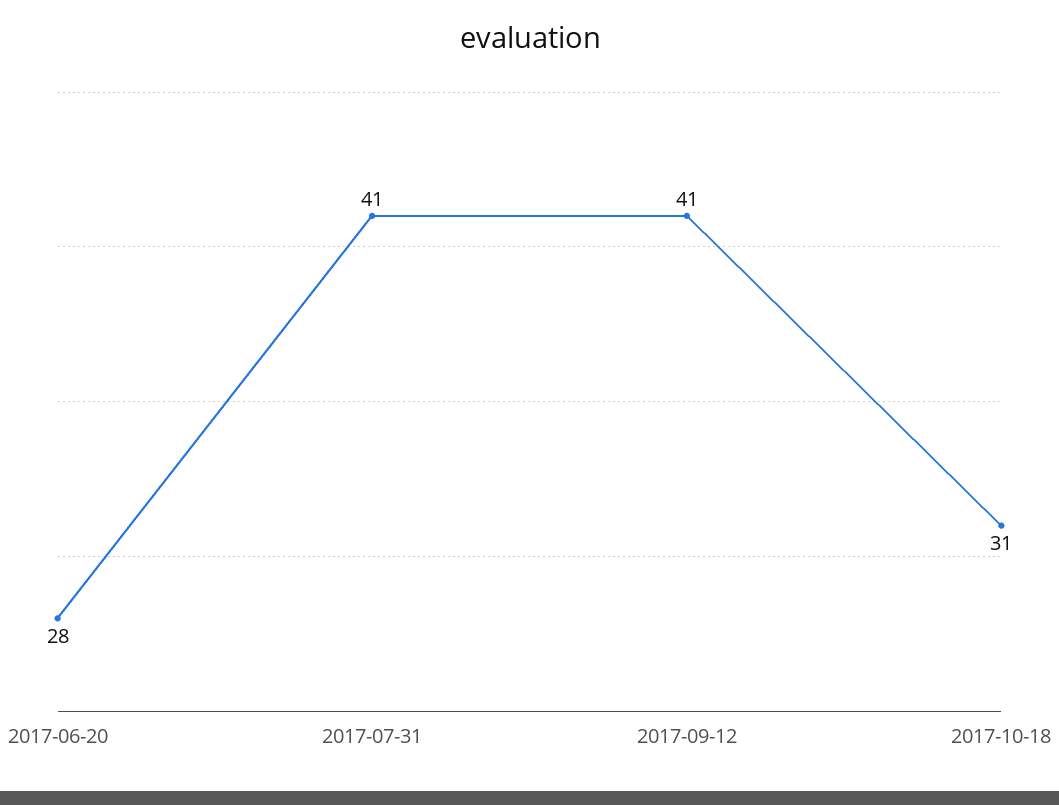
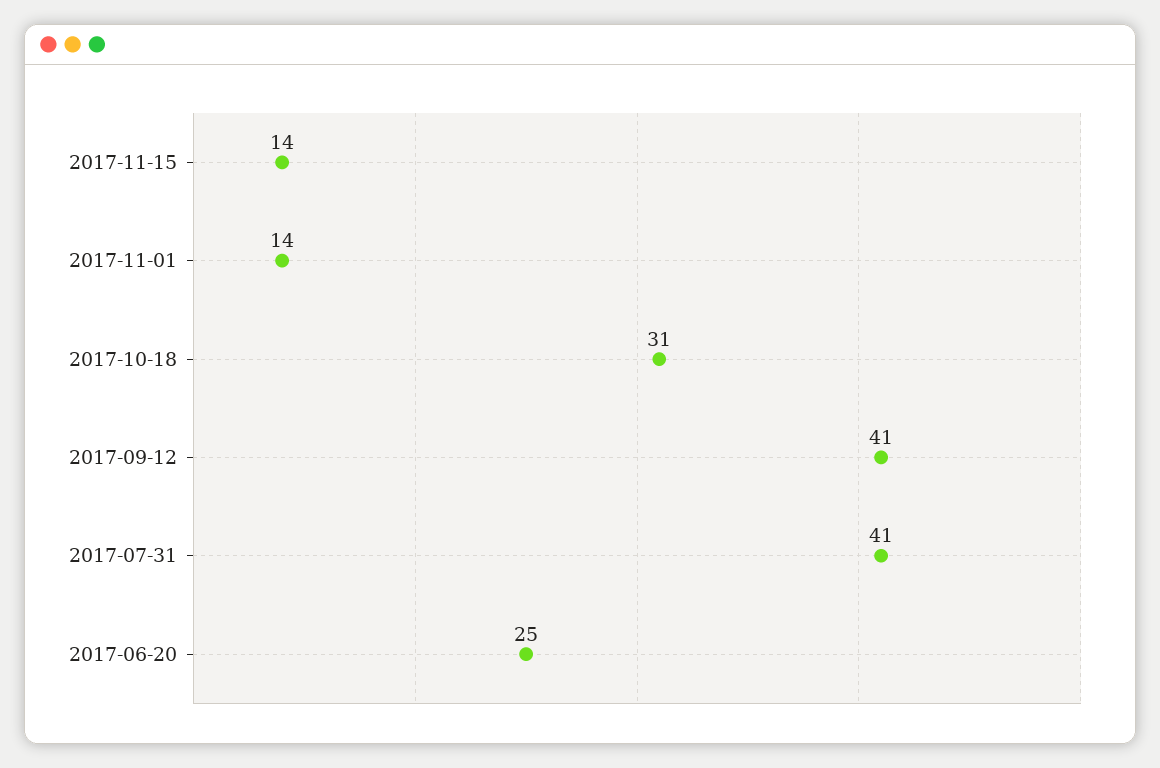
2017-06-20: 28 -> 25
2017-11-15: none -> 14
2017-11-01: none -> 14

